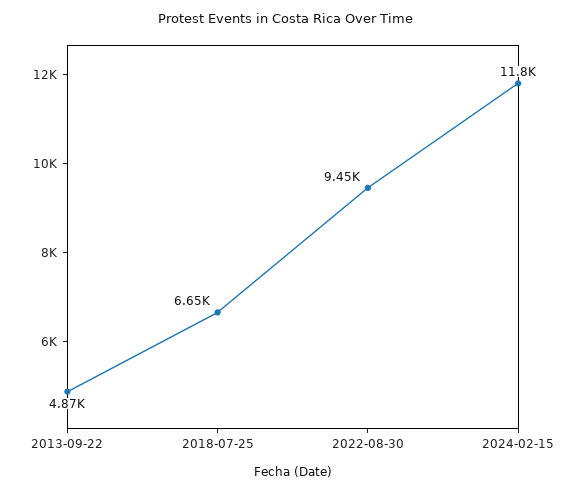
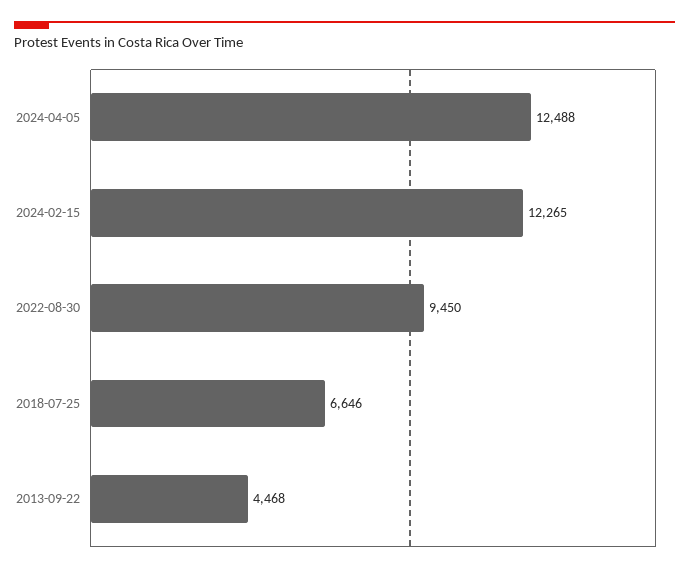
2013-09-22: 4870 -> 4468
2024-02-15: 11800 -> 12265
2024-04-05: none -> 12488

